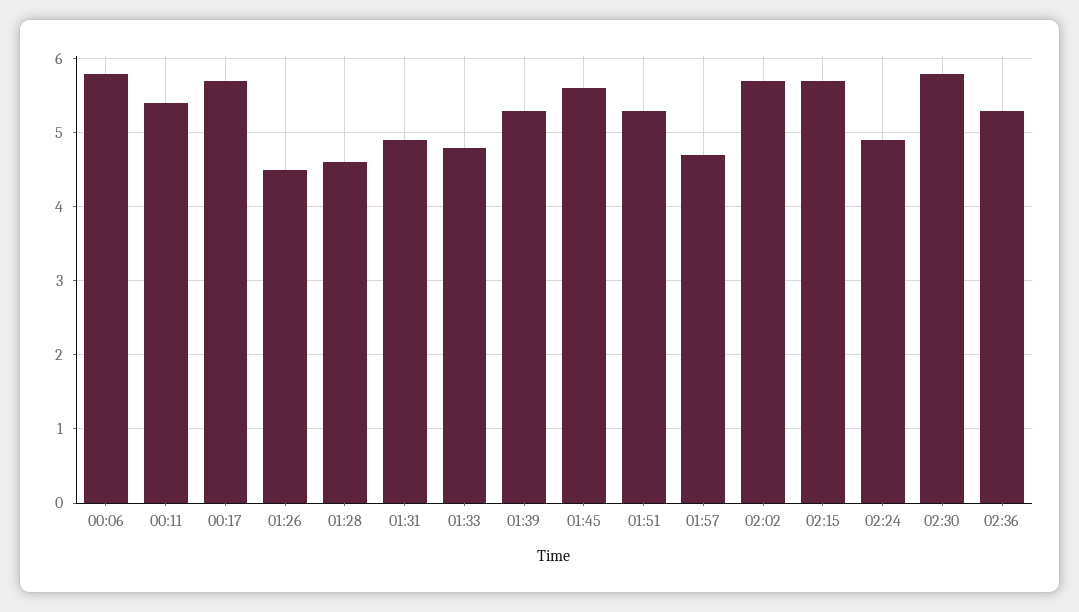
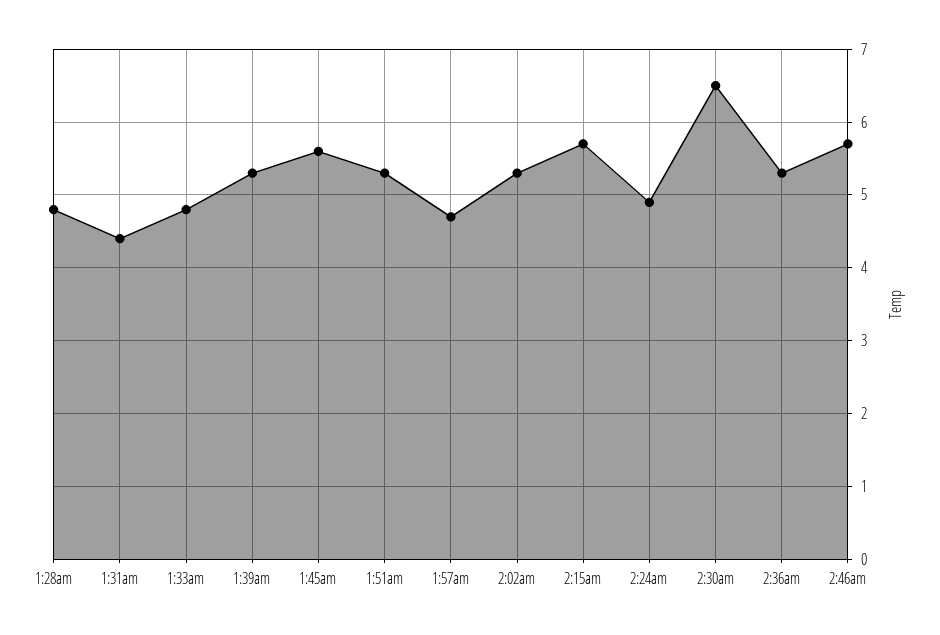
00:06: 5.8 -> none
00:11: 5.4 -> none
00:17: 5.7 -> none
01:26: 4.5 -> none
01:28: 4.6 -> 4.8
01:31: 4.9 -> 4.4
02:02: 5.7 -> 5.3
02:30: 5.8 -> 6.5
2:46am: none -> 5.7

